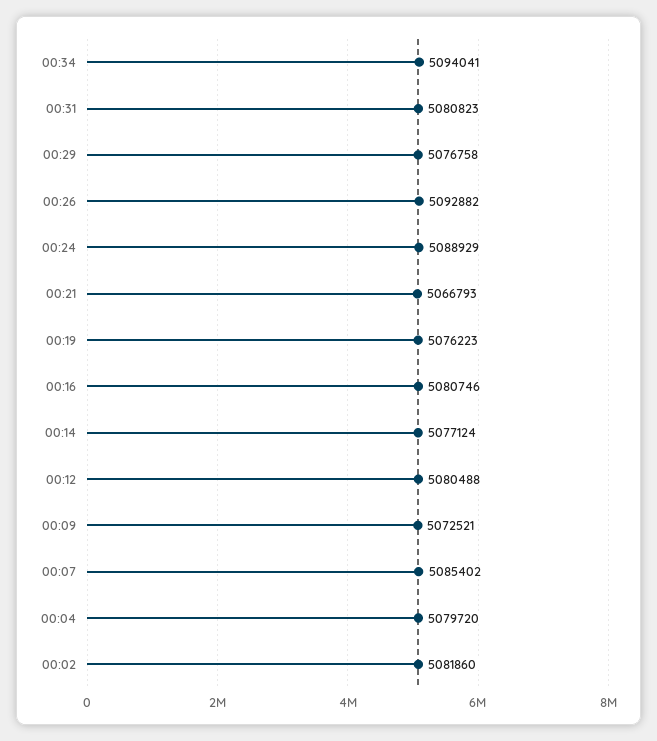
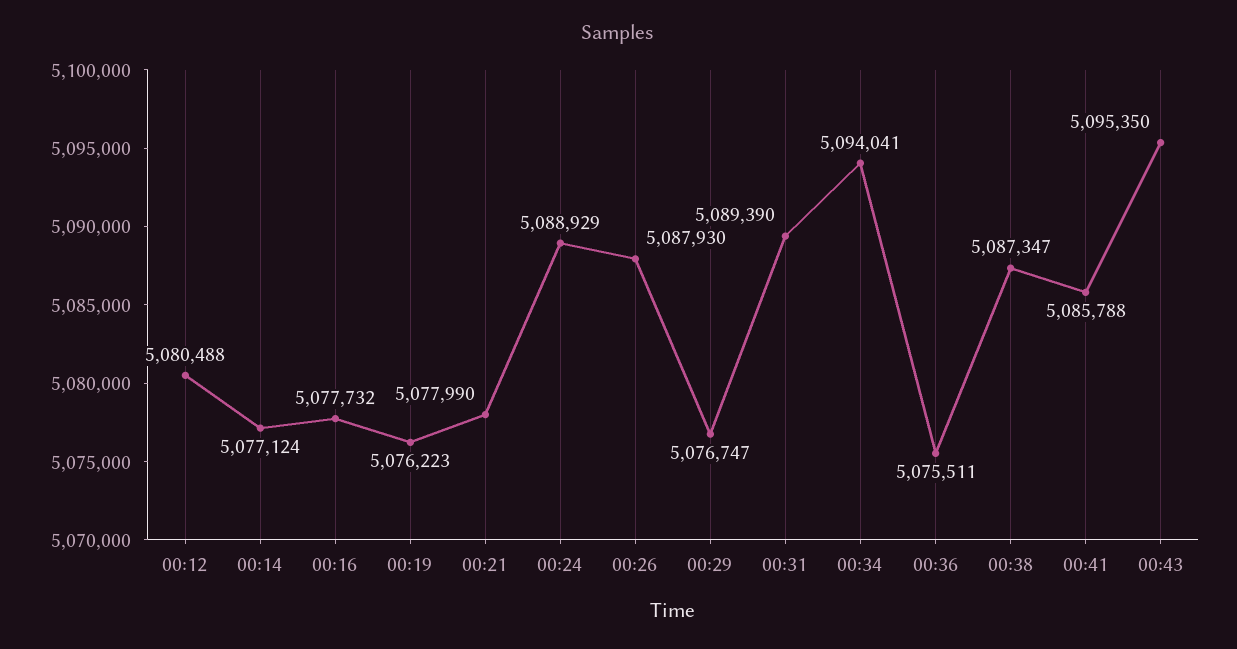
00:31: 5080823 -> 5089390
00:29: 5076758 -> 5076747
00:26: 5092882 -> 5087930
00:21: 5066793 -> 5077990
00:16: 5080746 -> 5077732
00:09: 5072521 -> none
00:07: 5085402 -> none
00:04: 5079720 -> none
00:02: 5081860 -> none
00:36: none -> 5075511
00:38: none -> 5087347
00:41: none -> 5085788
00:43: none -> 5095350

